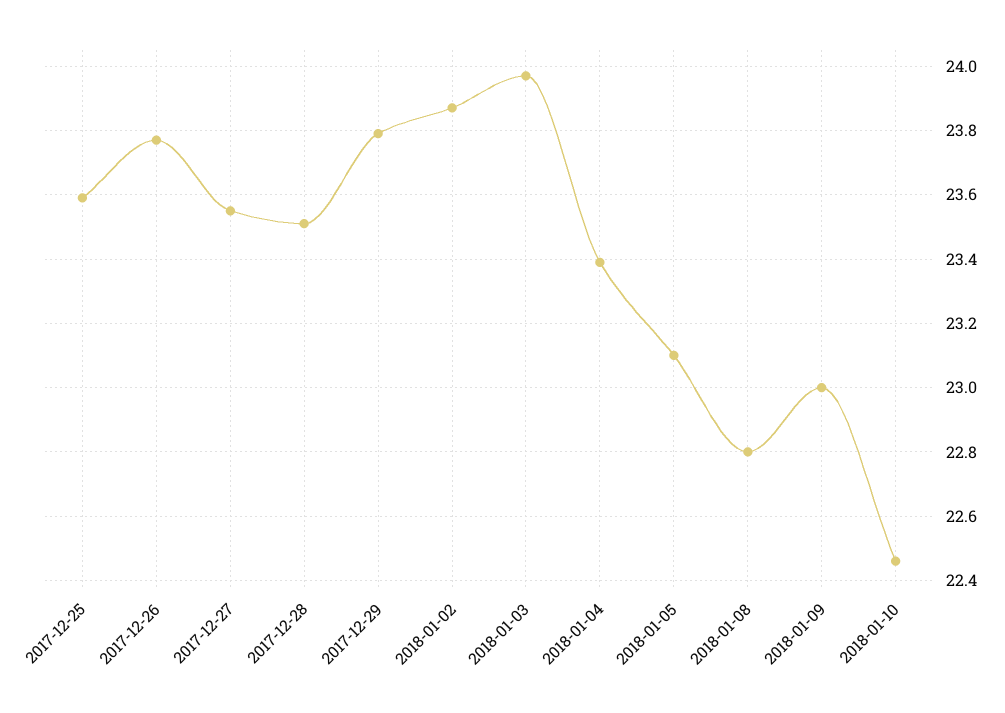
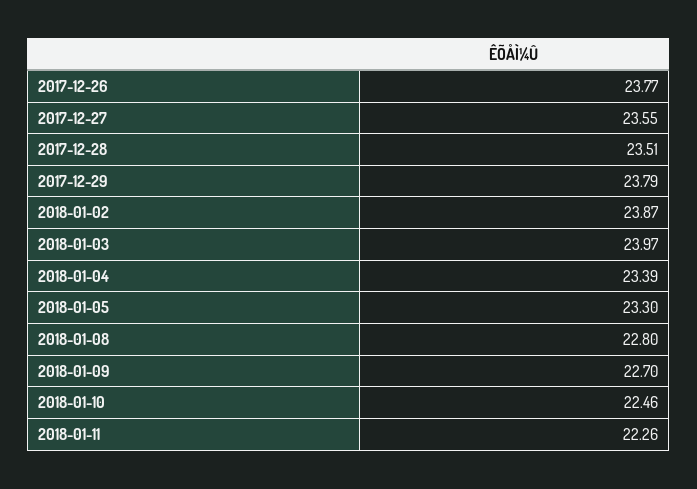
2017-12-25: 23.6 -> none
2018-01-05: 23.1 -> 23.3
2018-01-09: 23 -> 22.7
2018-01-11: none -> 22.26

